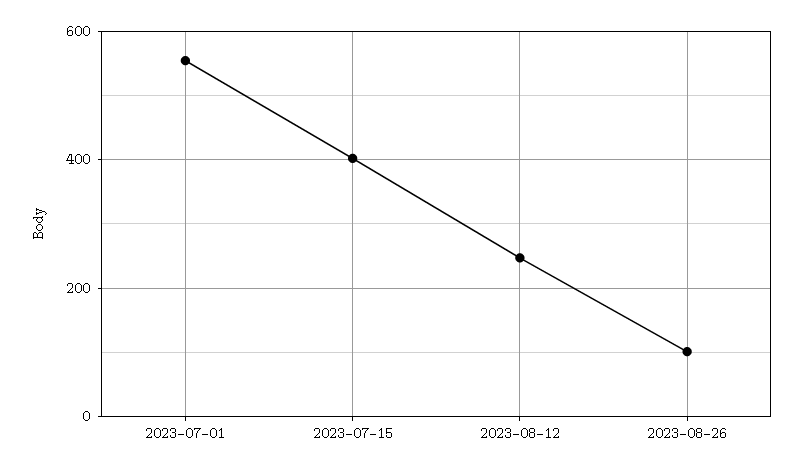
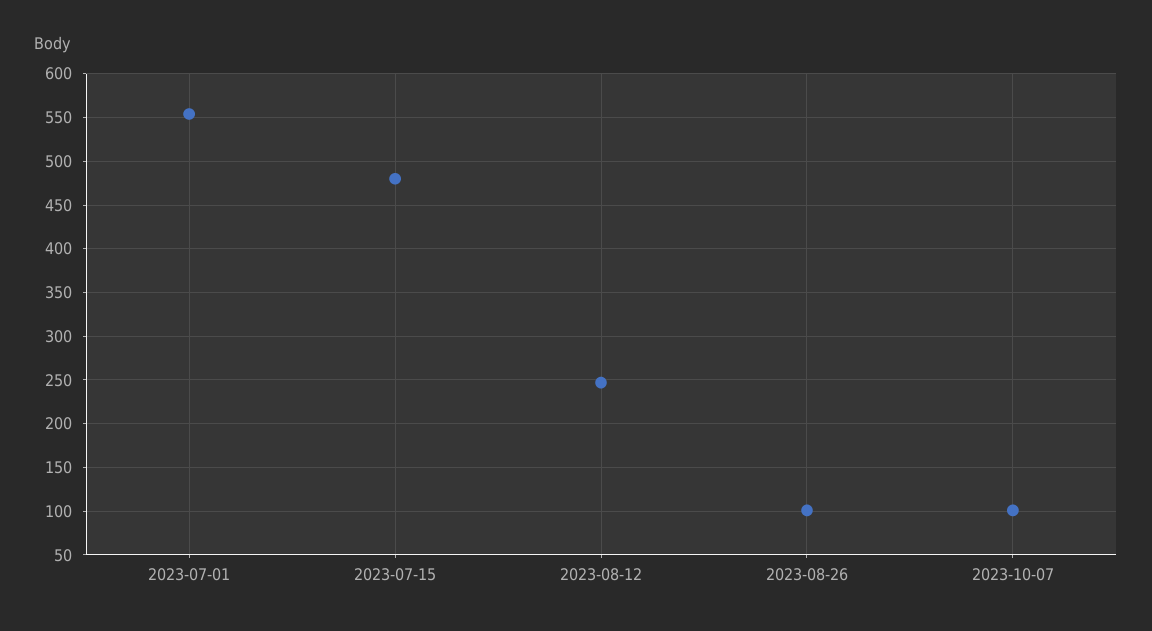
2023-07-15: 400 -> 480
2023-10-07: none -> 100

